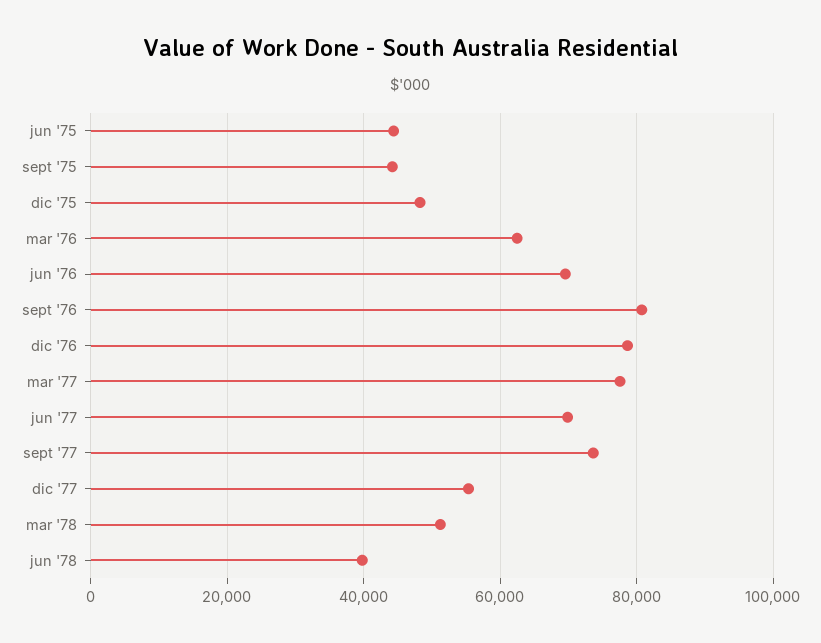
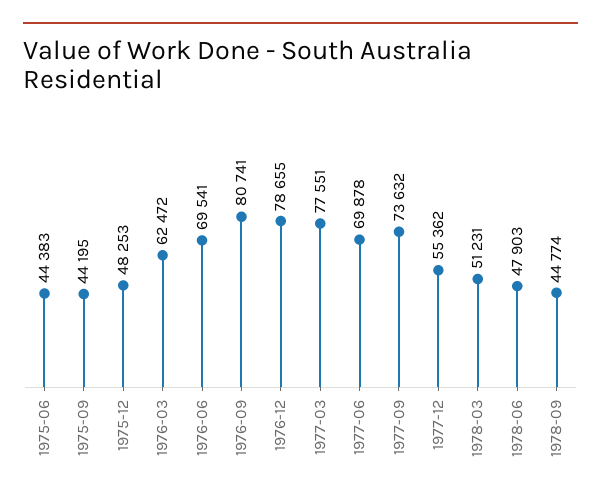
jun '78: 40000 -> 47903
1978-09: none -> 44774

